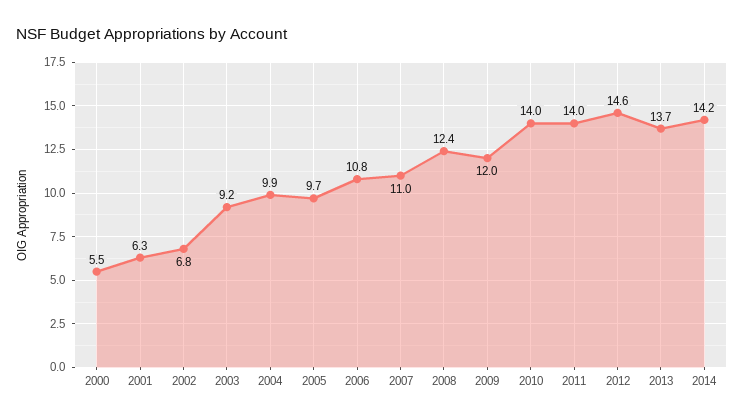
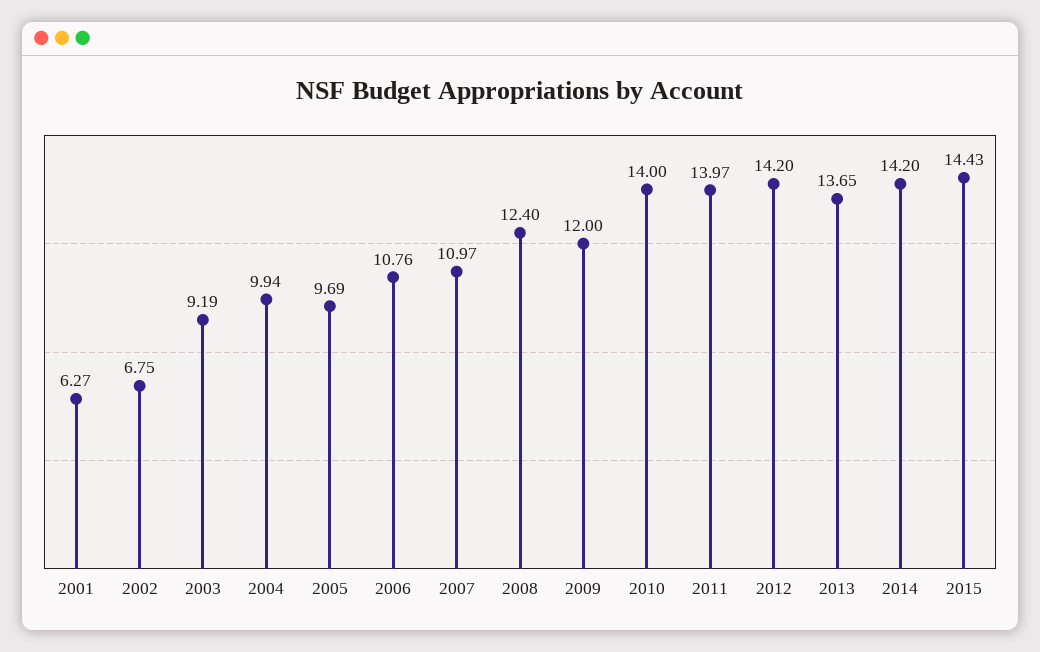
2000: 5.5 -> none
2012: 14.6 -> 14.2
2015: none -> 14.43

